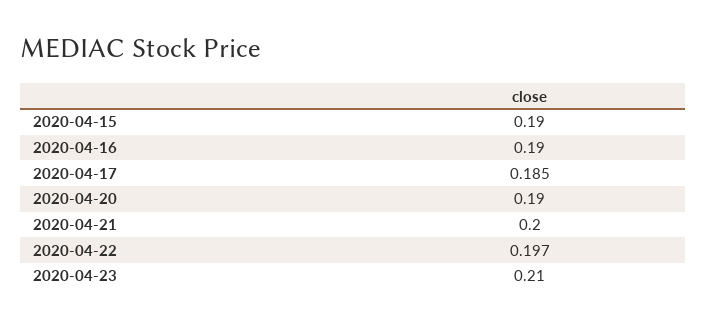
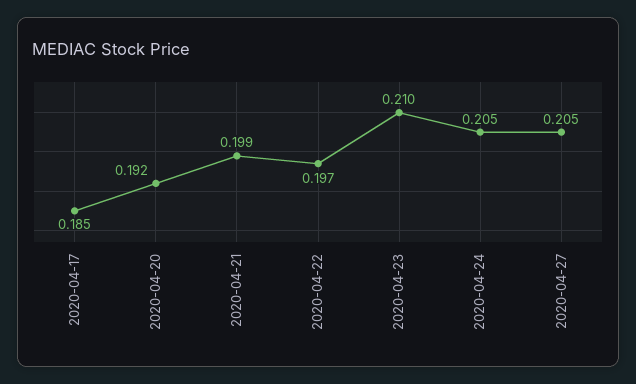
2020-04-15: 0.19 -> none
2020-04-16: 0.19 -> none
2020-04-20: 0.19 -> 0.192
2020-04-21: 0.2 -> 0.199
2020-04-24: none -> 0.205
2020-04-27: none -> 0.205

